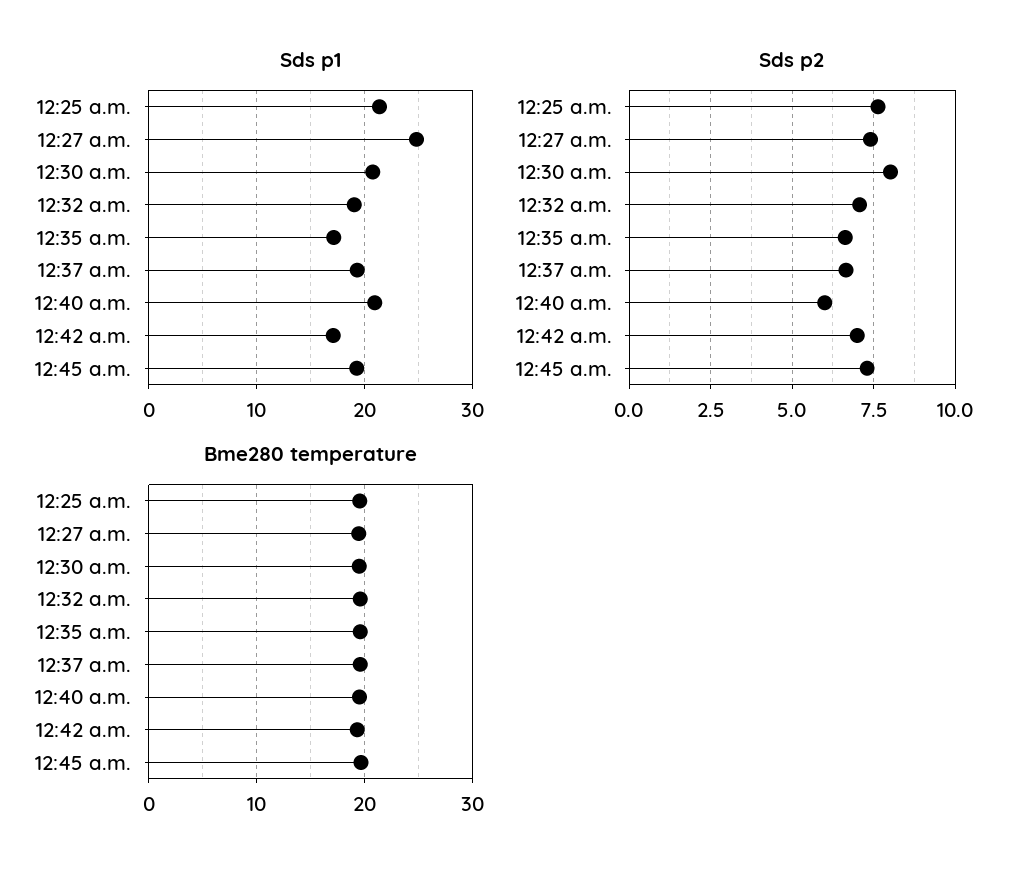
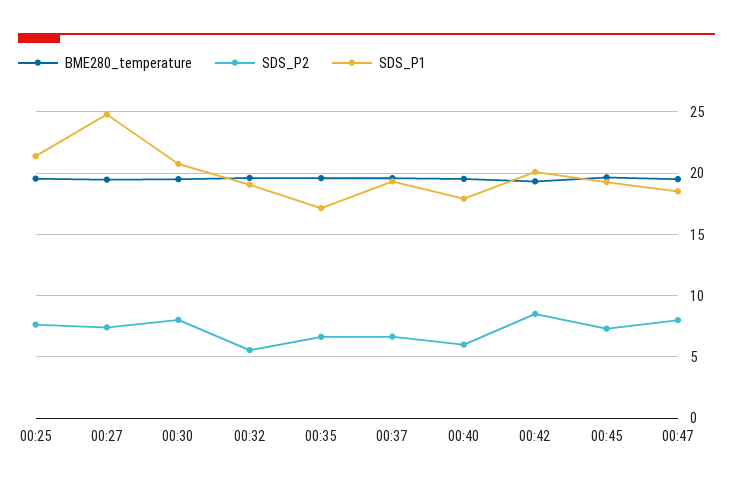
Sds p1, 12:40 a.m.: 21 -> 18
Sds p1, 12:42 a.m.: 17 -> 20
Sds p2, 12:32 a.m.: 7 -> 5.5
Sds p2, 12:42 a.m.: 7 -> 8.5
Bme280 temperature, 00:47: none -> 19.5
Sds p2, 00:47: none -> 8
Sds p1, 00:47: none -> 18.5

